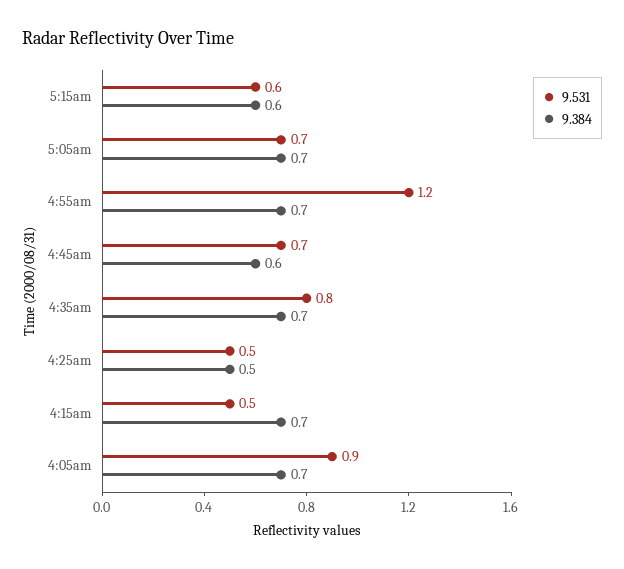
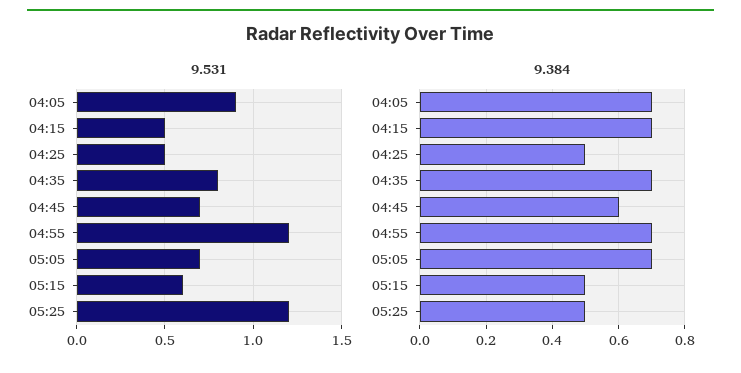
9.384, 5:15am: 0.6 -> 0.5
9.531, 05:25: none -> 1.2
9.384, 05:25: none -> 0.5

